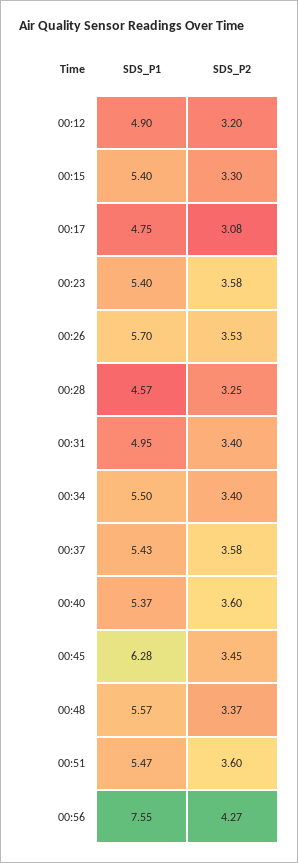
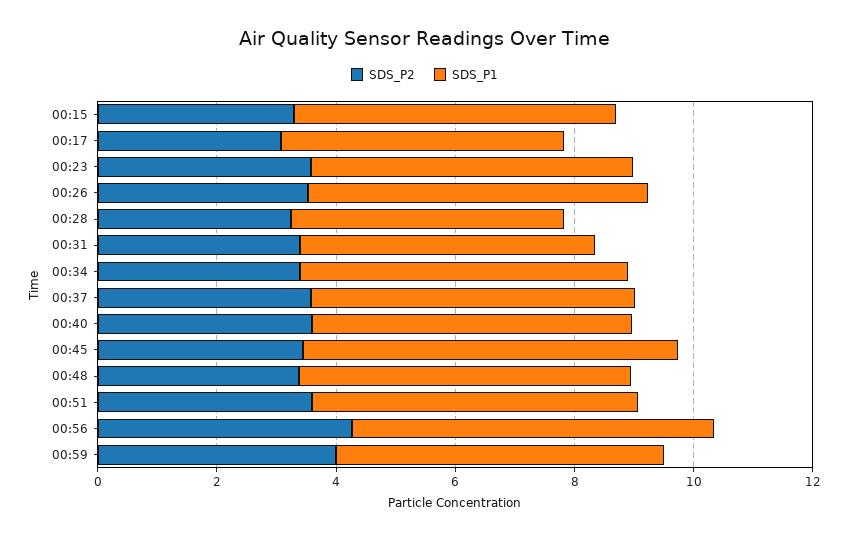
SDS_P1, 00:12: 4.9 -> none
SDS_P2, 00:12: 3.2 -> none
SDS_P1, 00:56: 7.55 -> 6
SDS_P2, 00:59: none -> 4
SDS_P1, 00:59: none -> 5.5

